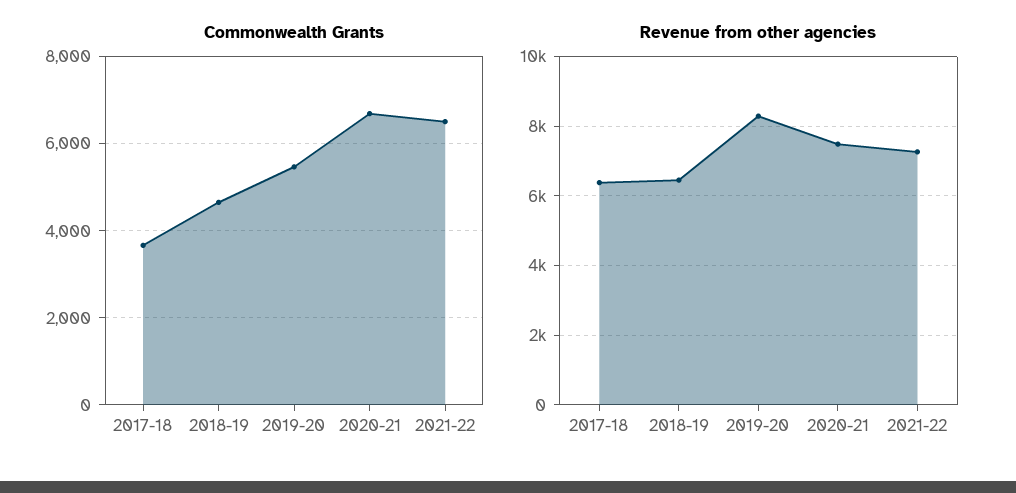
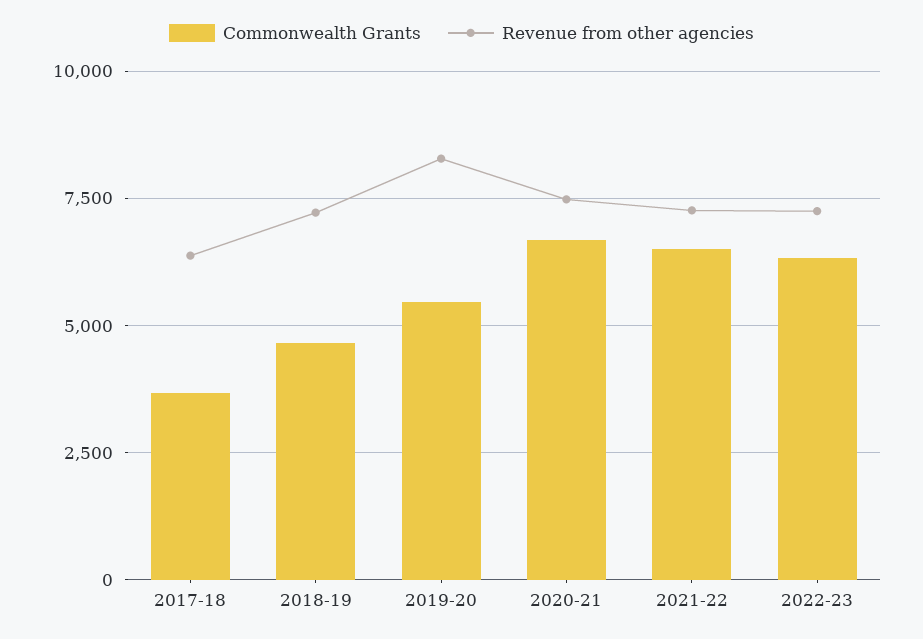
Revenue from other agencies, 2018-19: 6400 -> 7250
Commonwealth Grants, 2022-23: none -> 6250
Revenue from other agencies, 2022-23: none -> 7250

